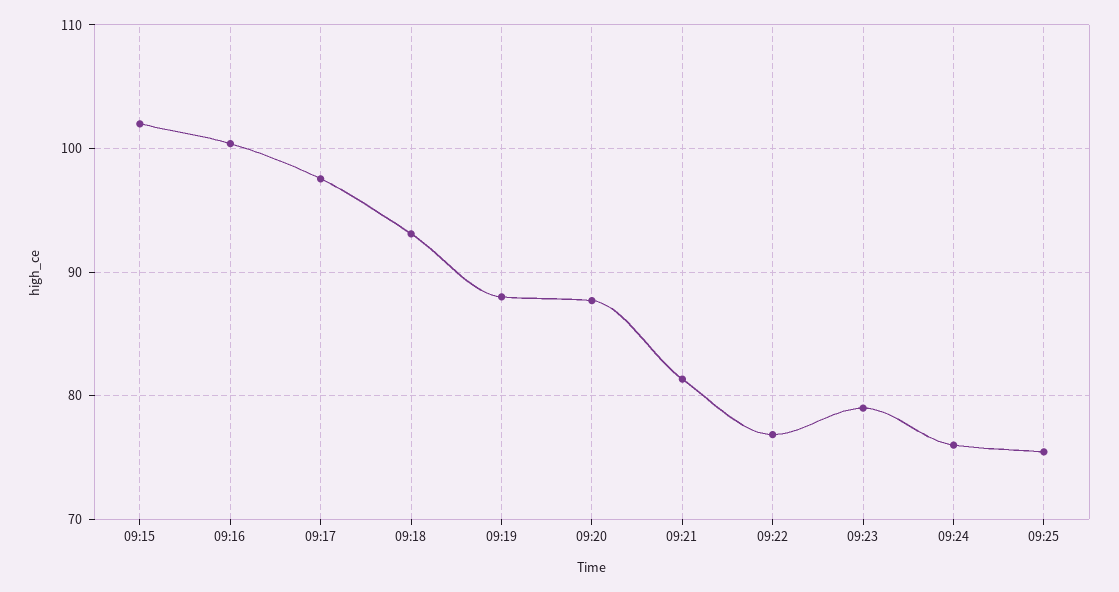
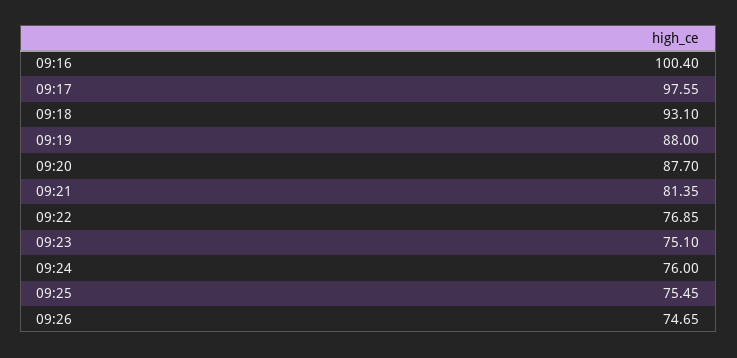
09:15: 102 -> none
09:23: 79 -> 75.1
09:26: none -> 74.65

